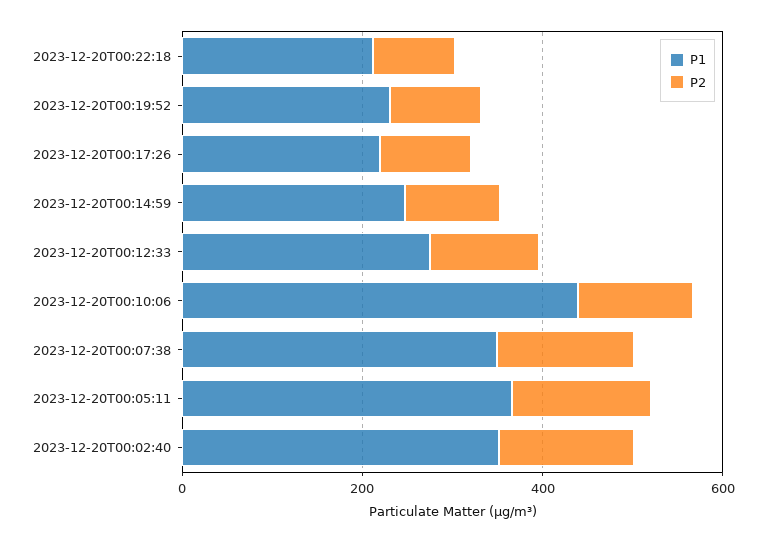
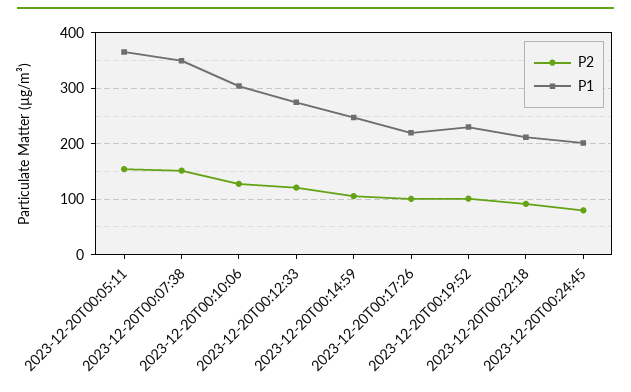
P1, 2023-12-20T00:10:06: 450 -> 300
P1, 2023-12-20T00:02:40: 350 -> none
P2, 2023-12-20T00:02:40: 150 -> none
P2, 2023-12-20T00:24:45: none -> 80
P1, 2023-12-20T00:24:45: none -> 200

